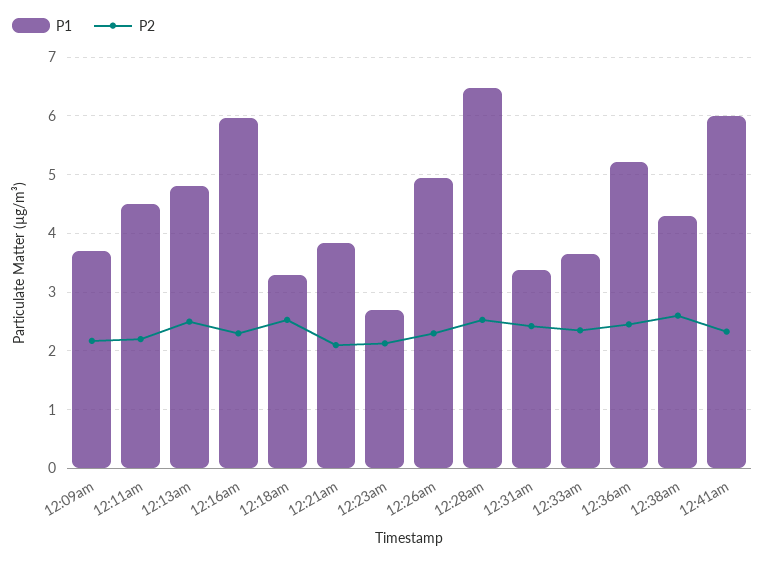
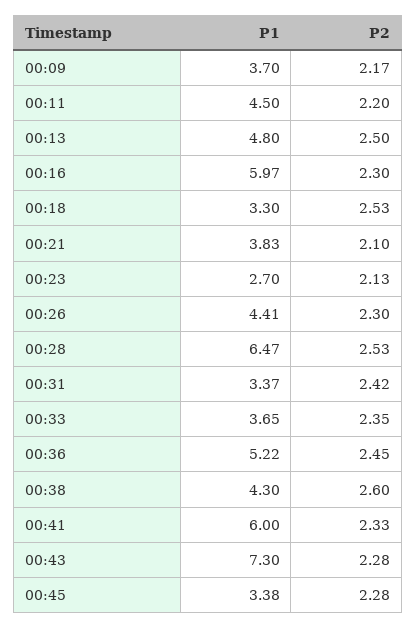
P1, 12:26am: 5 -> 4.41
P1, 00:43: none -> 7.3
P2, 00:43: none -> 2.28
P1, 00:45: none -> 3.38
P2, 00:45: none -> 2.28

